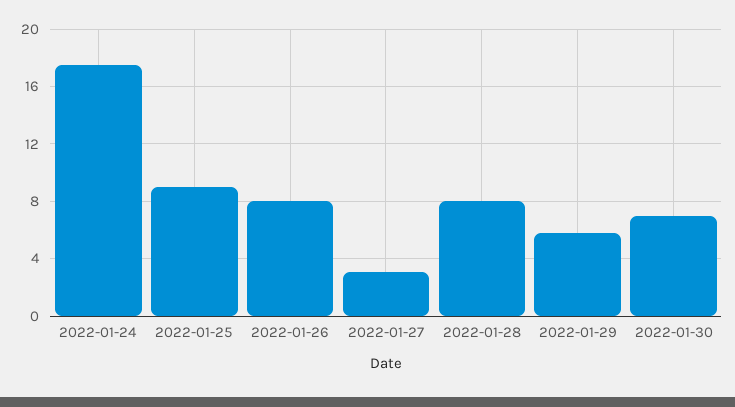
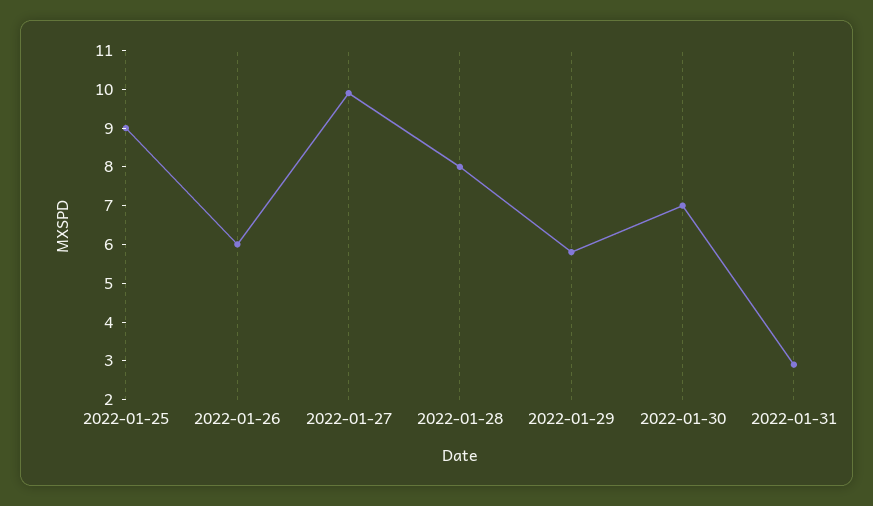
2022-01-24: 17.5 -> none
2022-01-26: 8 -> 6
2022-01-27: 3 -> 10
2022-01-31: none -> 3

